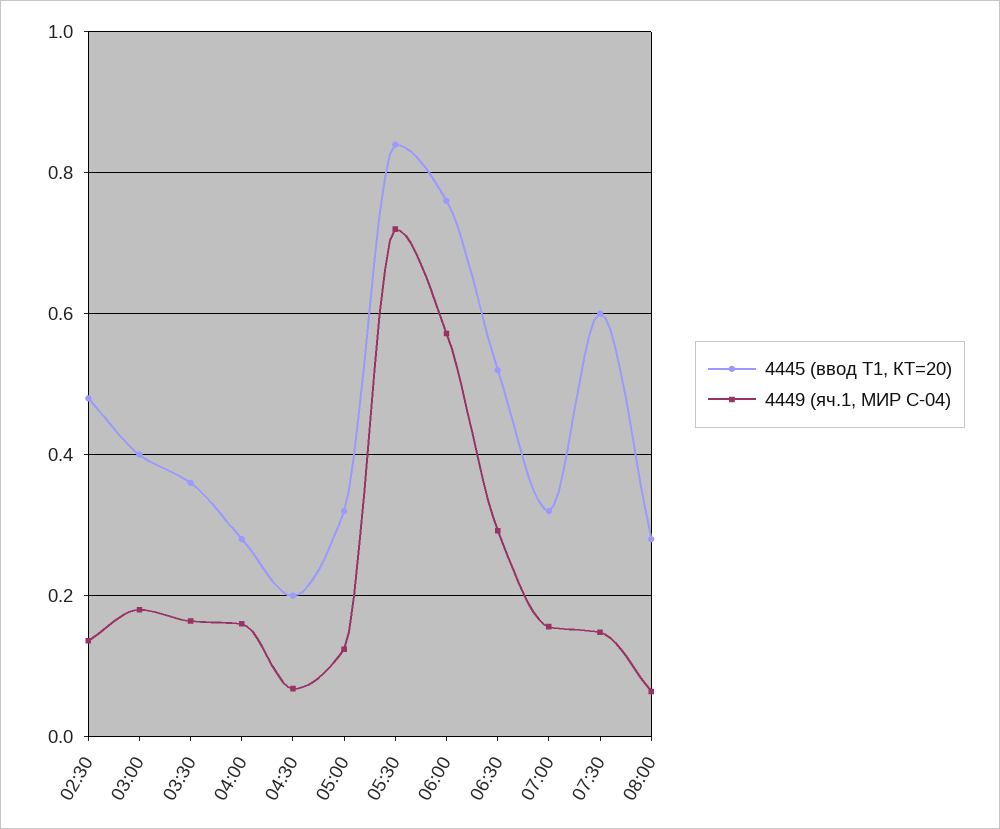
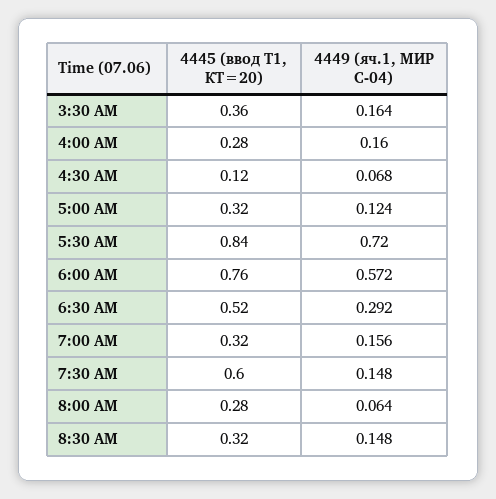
4445 (ввод Т1, КТ=20), 02:30: 0.48 -> none
4449 (яч.1, МИР С-04), 02:30: 0.14 -> none
4445 (ввод Т1, КТ=20), 03:00: 0.4 -> none
4449 (яч.1, МИР С-04), 03:00: 0.18 -> none
4445 (ввод Т1, КТ=20), 04:30: 0.2 -> 0.12
4445 (ввод Т1, КТ=20), 8:30 AM: none -> 0.32
4449 (яч.1, МИР С-04), 8:30 AM: none -> 0.148

